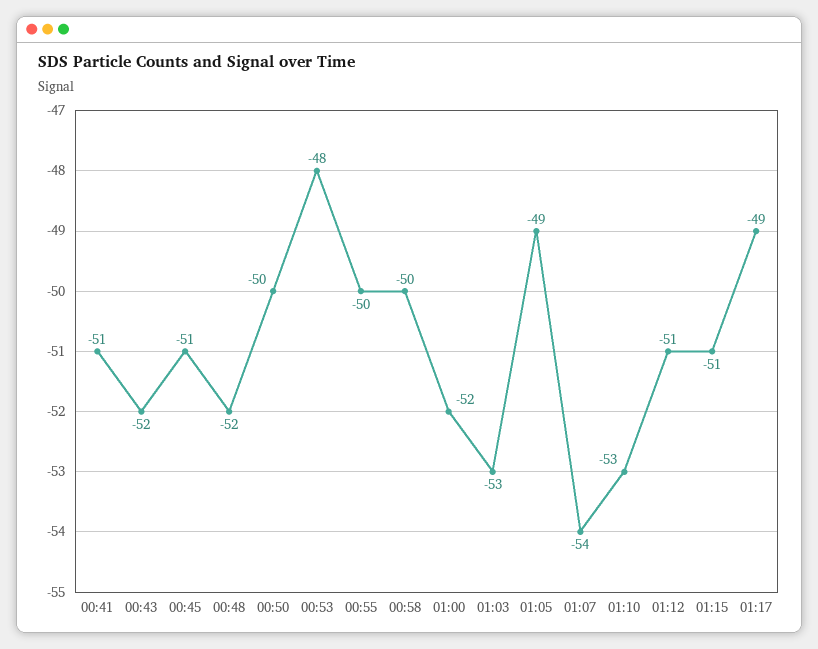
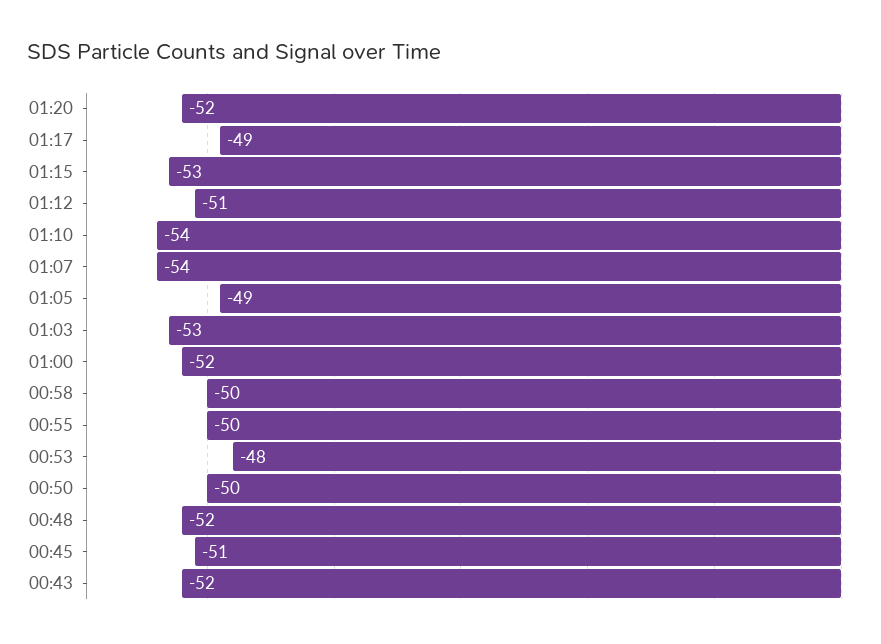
00:41: -51 -> none
01:10: -53 -> -54
01:15: -51 -> -53
01:20: none -> -52

